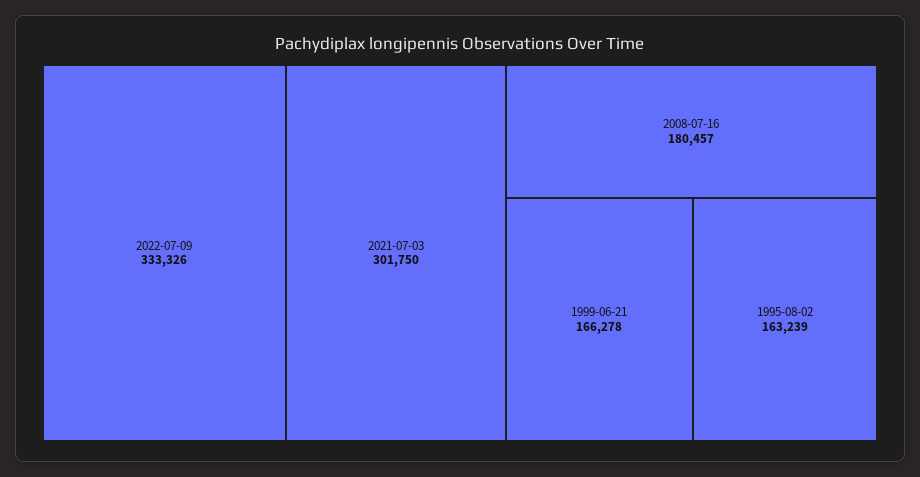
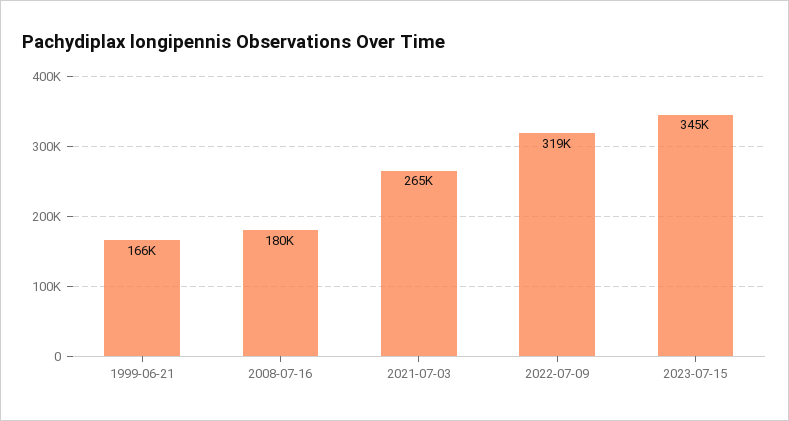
2022-07-09: 333326 -> 319000
2021-07-03: 301750 -> 265000
1995-08-02: 163239 -> none
2023-07-15: none -> 345000

